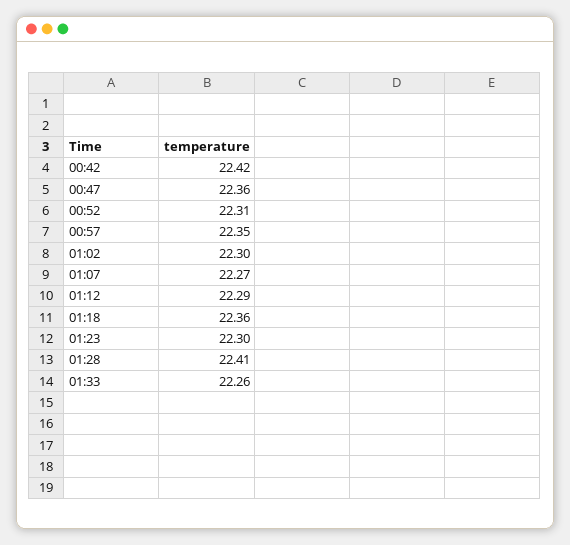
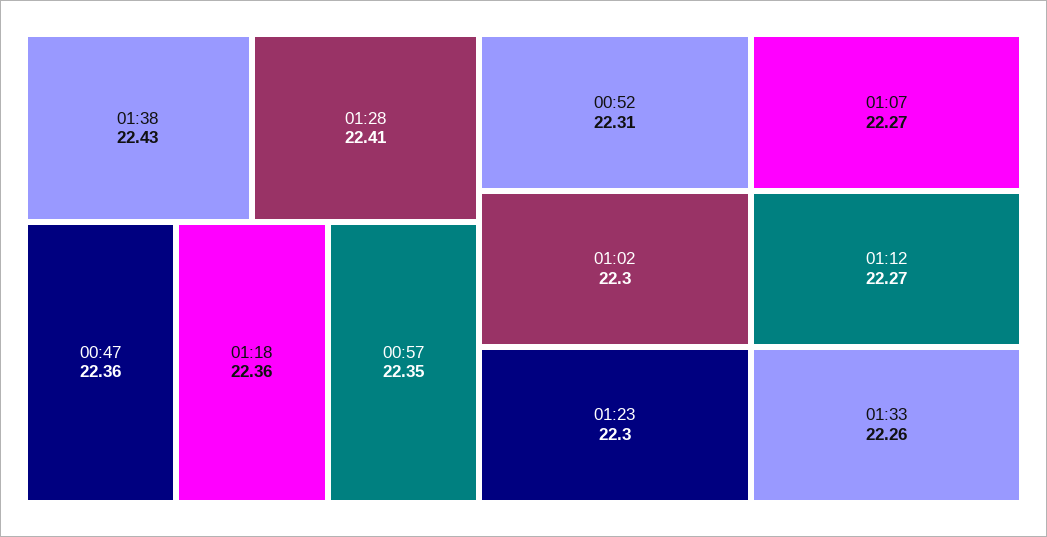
00:42: 22.42 -> none
01:12: 22.29 -> 22.27
01:38: none -> 22.43

